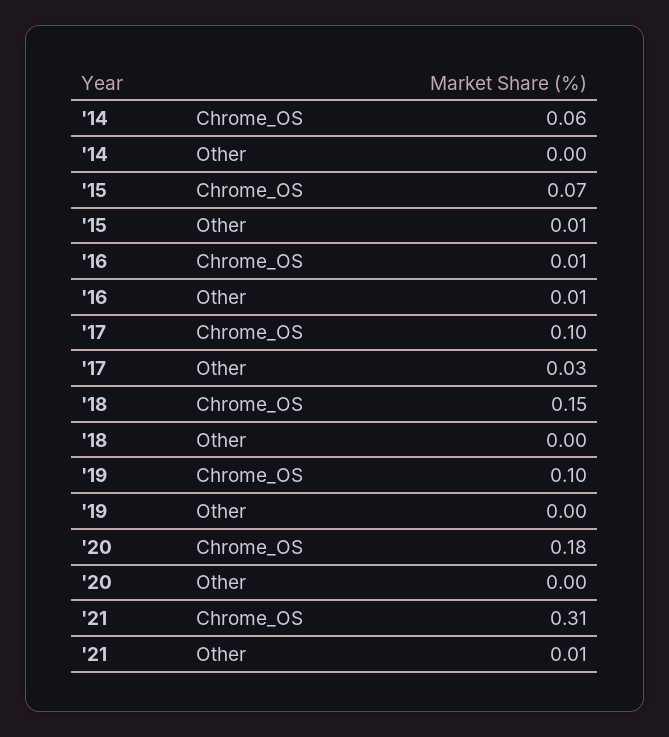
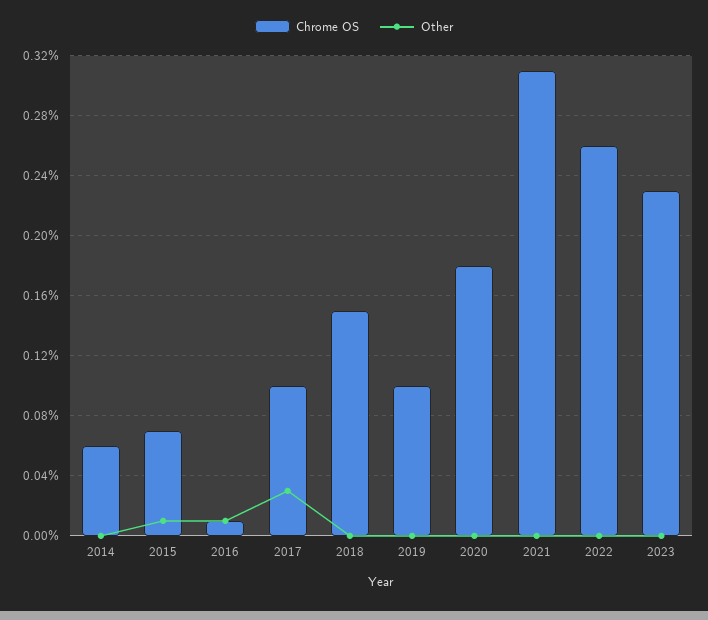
Other, '21: 0.01 -> 0
Chrome_OS, 2022: none -> 0.26
Other, 2022: none -> 0
Chrome_OS, 2023: none -> 0.23
Other, 2023: none -> 0

